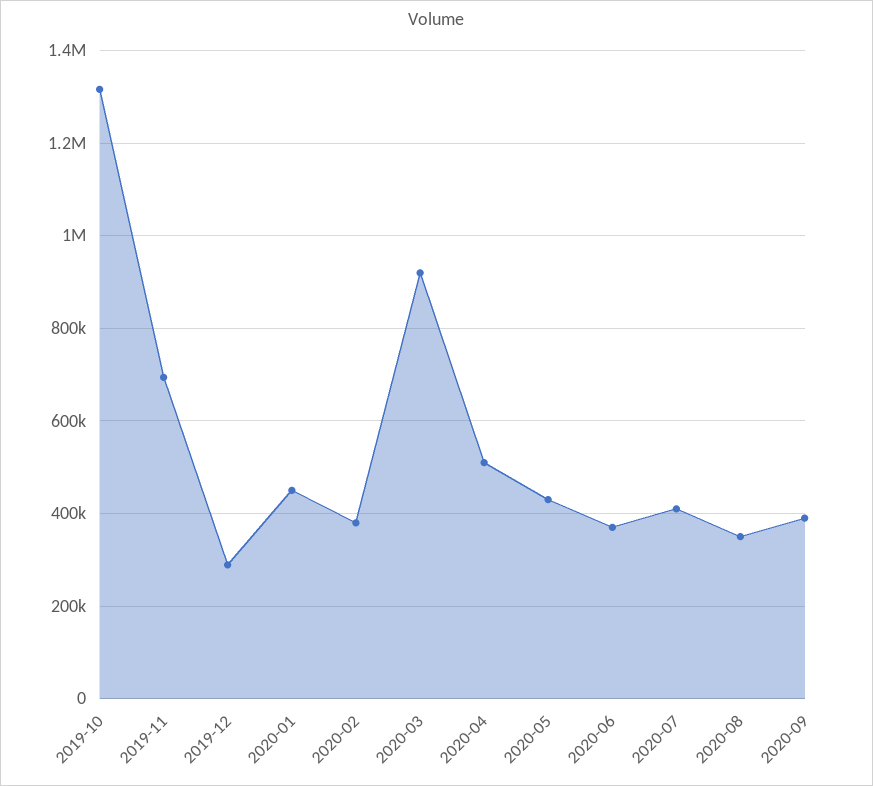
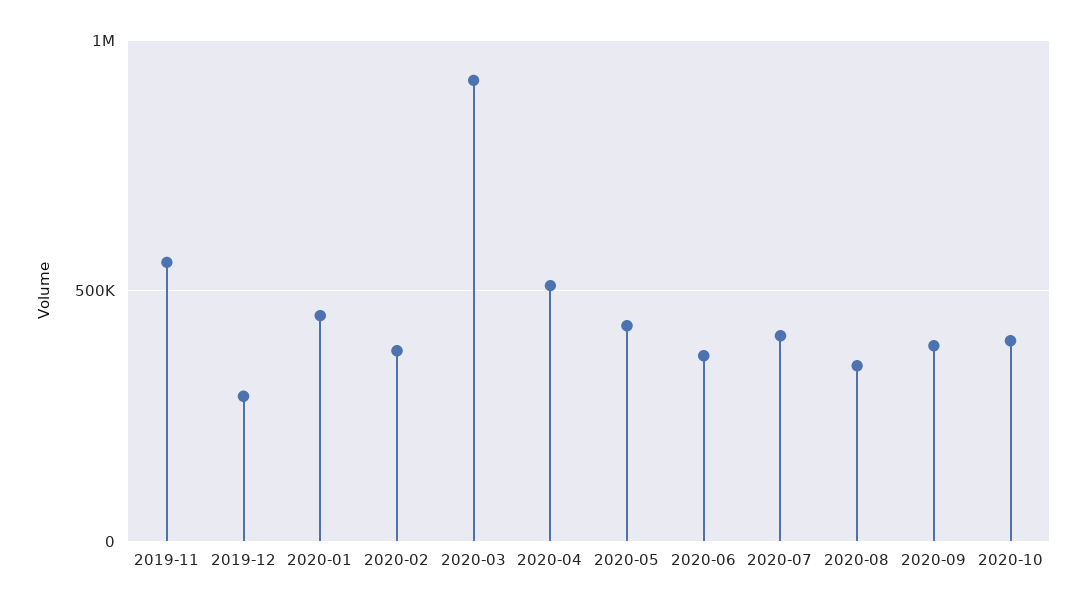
2019-10: 1320000 -> none
2019-11: 700000 -> 550000
2020-10: none -> 400000

